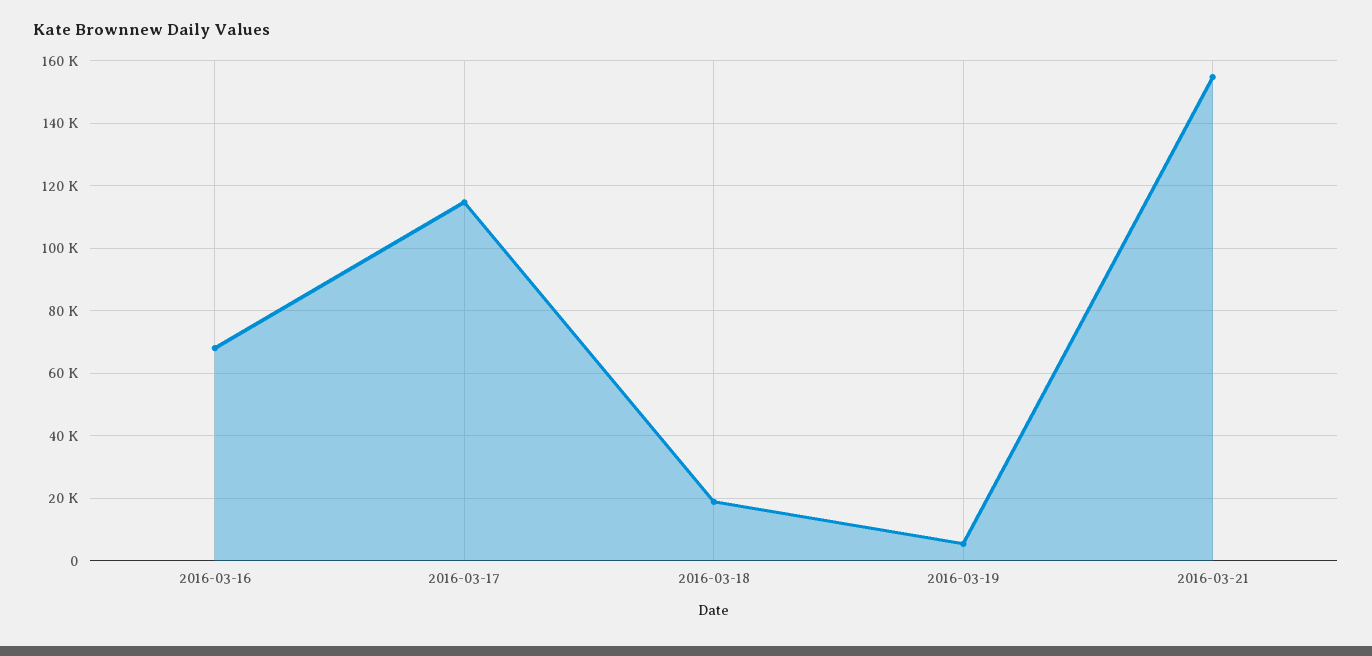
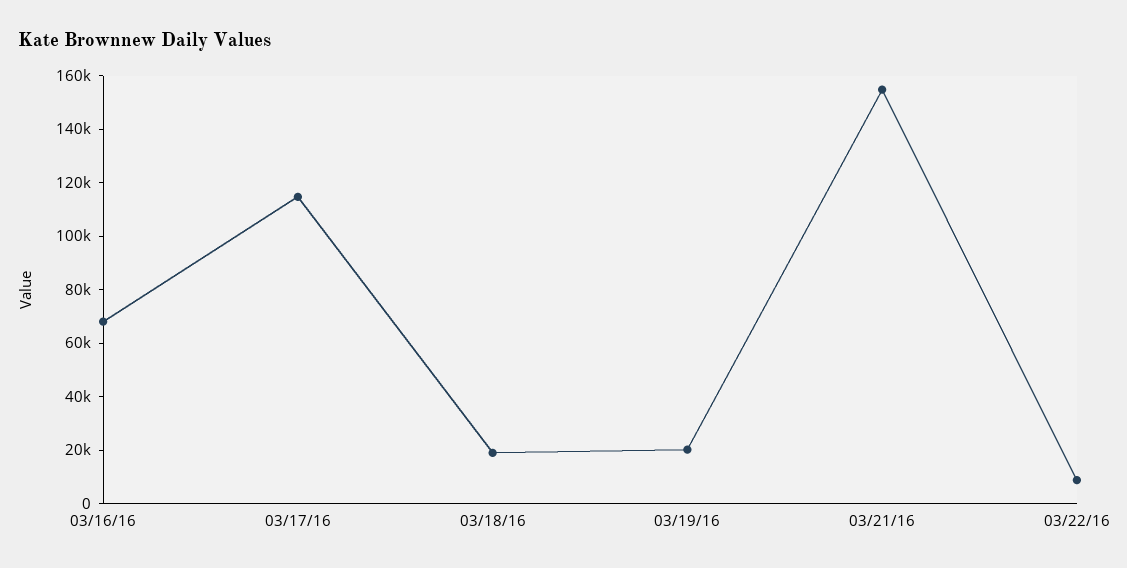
2016-03-19: 6000 -> 20000
03/22/16: none -> 10000

